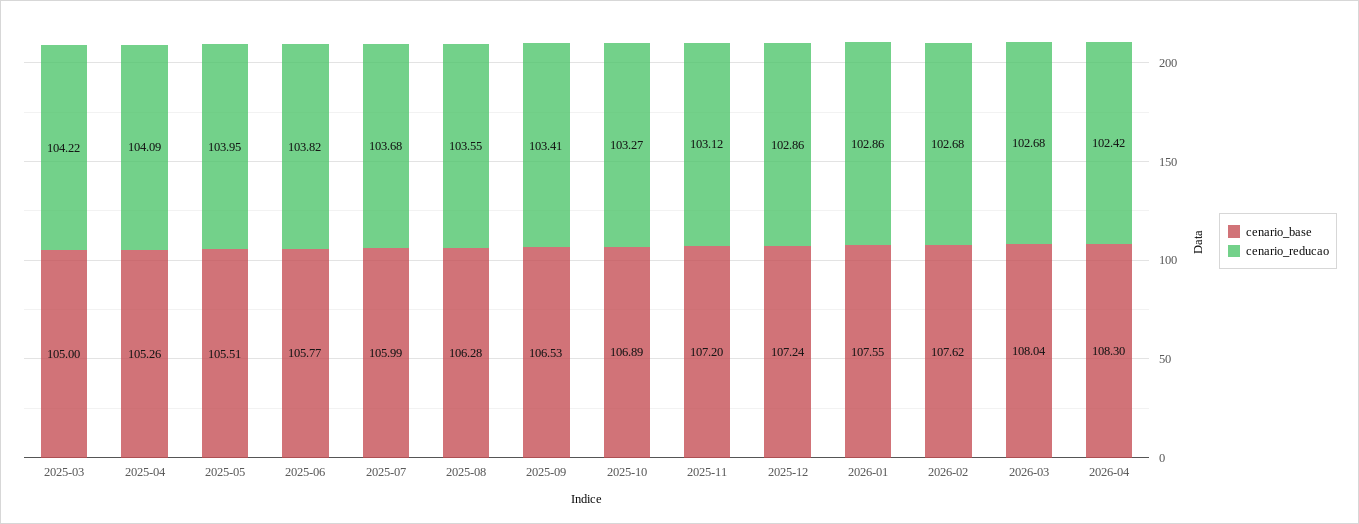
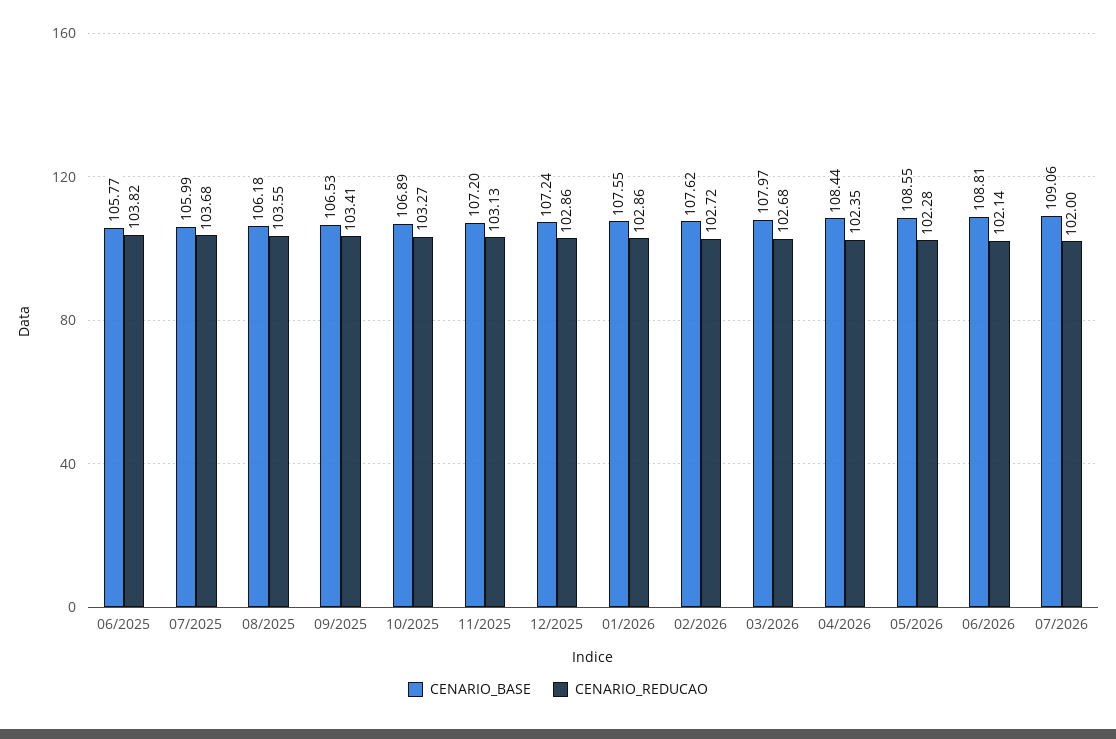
cenario_base, 2025-03: 105 -> none
cenario_reducao, 2025-03: 104.22 -> none
cenario_base, 2025-04: 105.26 -> none
cenario_reducao, 2025-04: 104.09 -> none
cenario_base, 2025-05: 105.51 -> none
cenario_reducao, 2025-05: 103.95 -> none
cenario_base, 2025-08: 106.28 -> 106.18
cenario_reducao, 2025-11: 103.12 -> 103.13
cenario_reducao, 2026-02: 102.68 -> 102.72
cenario_base, 2026-03: 108.04 -> 107.97
cenario_base, 2026-04: 108.3 -> 108.44
cenario_reducao, 2026-04: 102.42 -> 102.35
cenario_base, 05/2026: none -> 108.55
cenario_reducao, 05/2026: none -> 102.28
cenario_base, 06/2026: none -> 108.81
cenario_reducao, 06/2026: none -> 102.14
cenario_base, 07/2026: none -> 109.06
cenario_reducao, 07/2026: none -> 102

